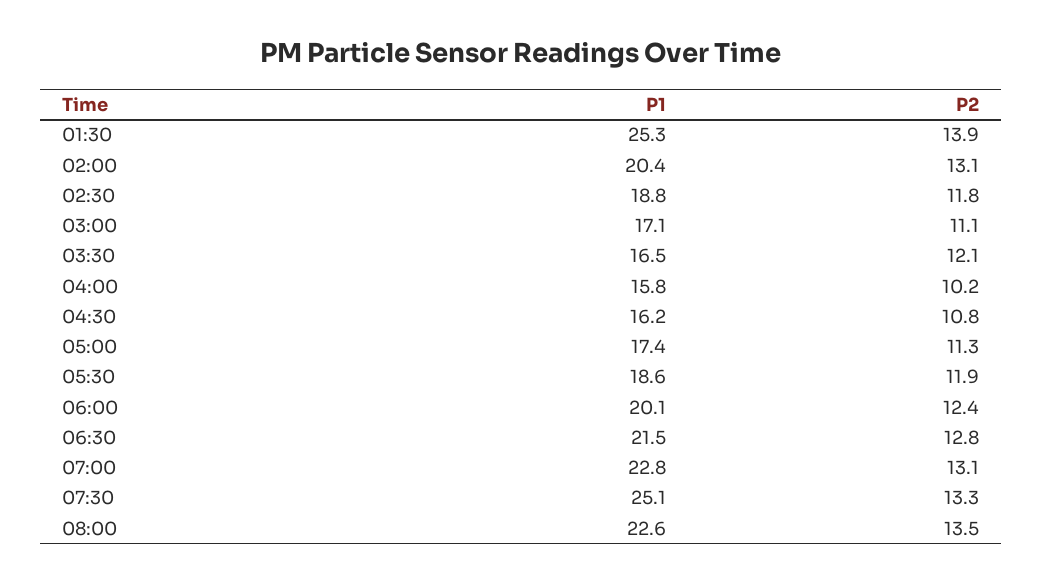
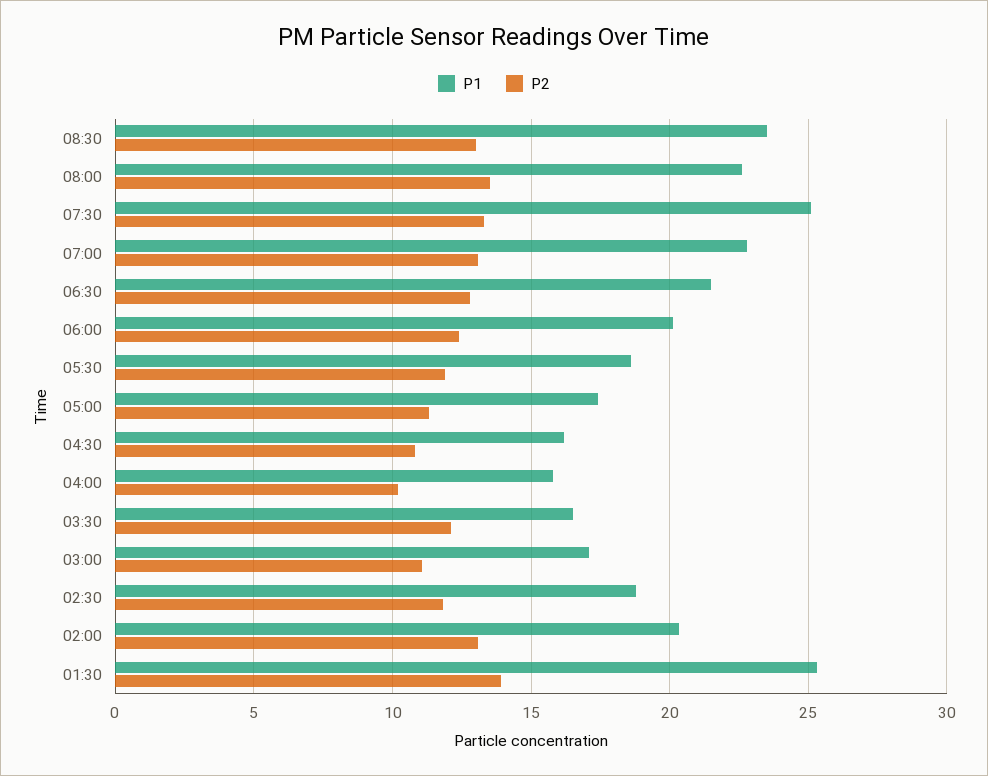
P1, 08:30: none -> 23.5
P2, 08:30: none -> 13

